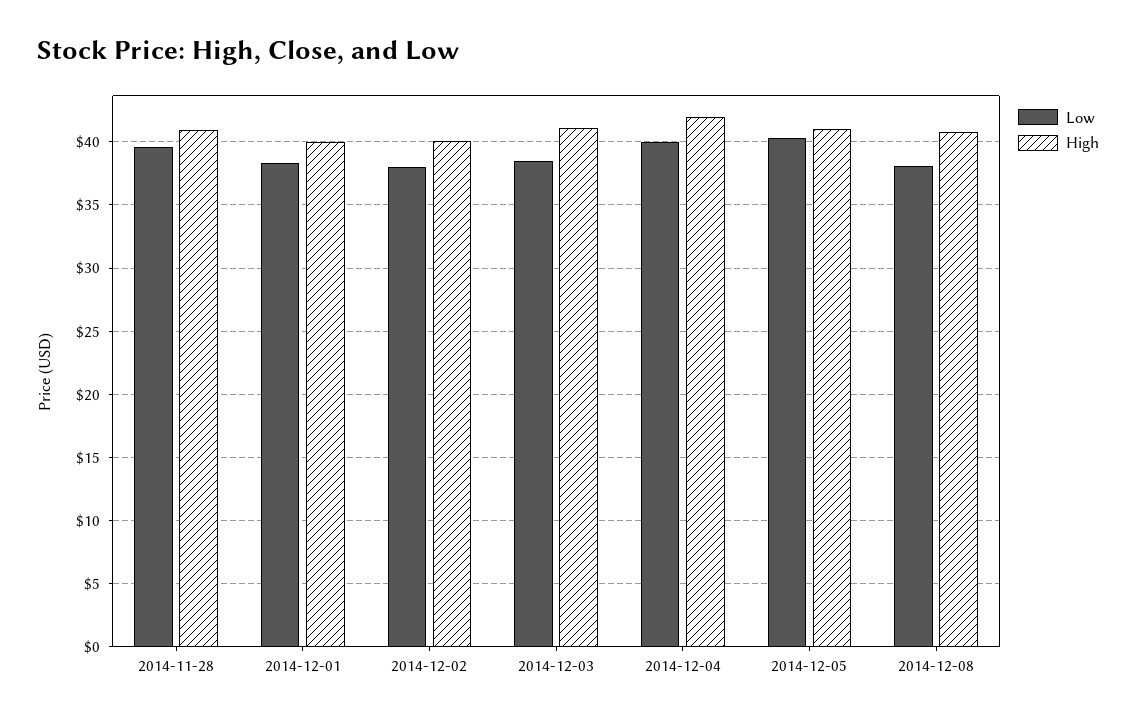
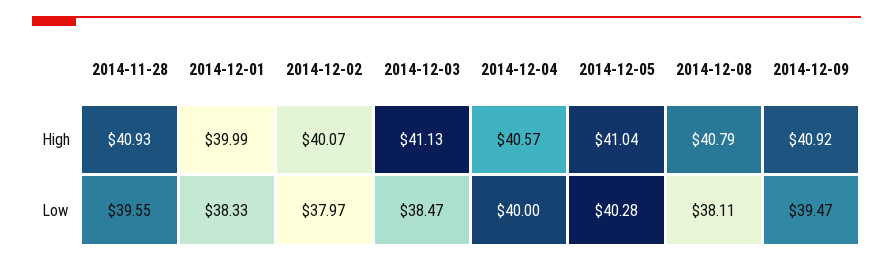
High, 2014-12-04: 42 -> 40.57
High, 2014-12-09: none -> 40.92
Low, 2014-12-09: none -> 39.47

